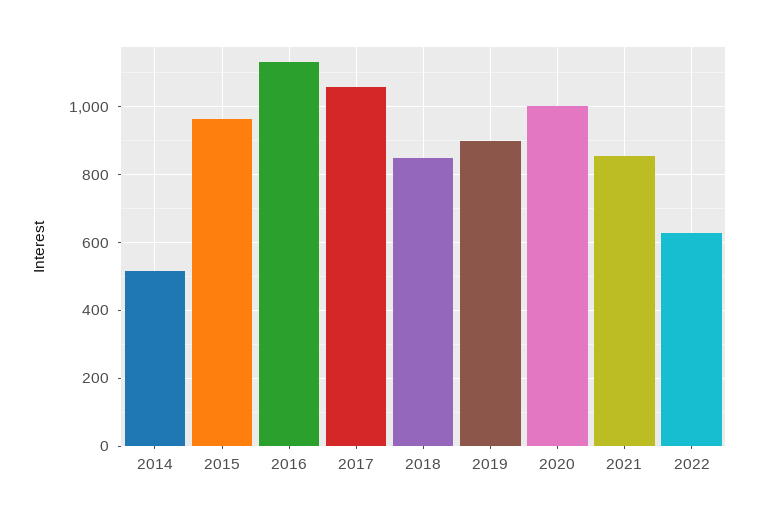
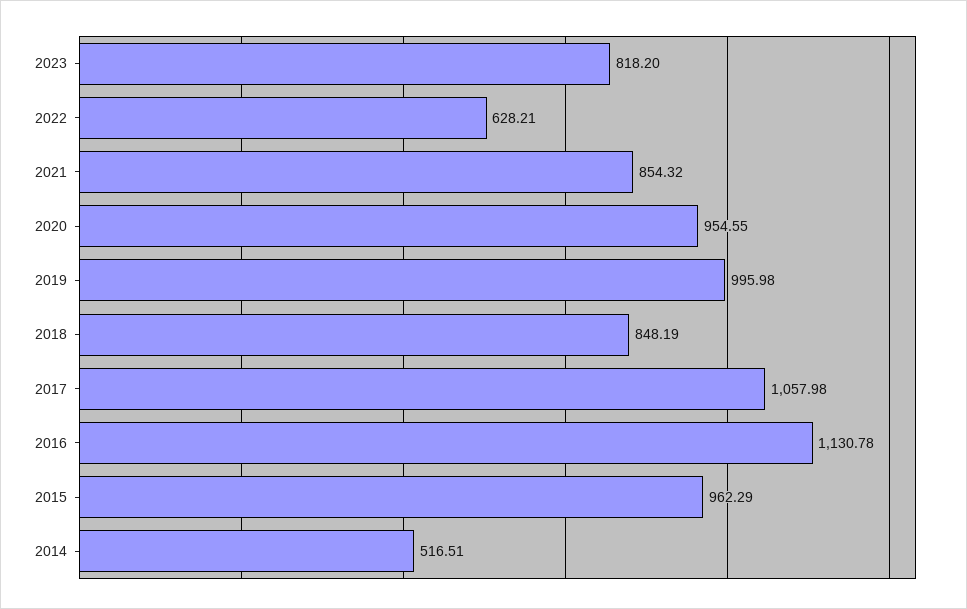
2019: 900 -> 995.98
2020: 1000 -> 954.55
2023: none -> 818.2

